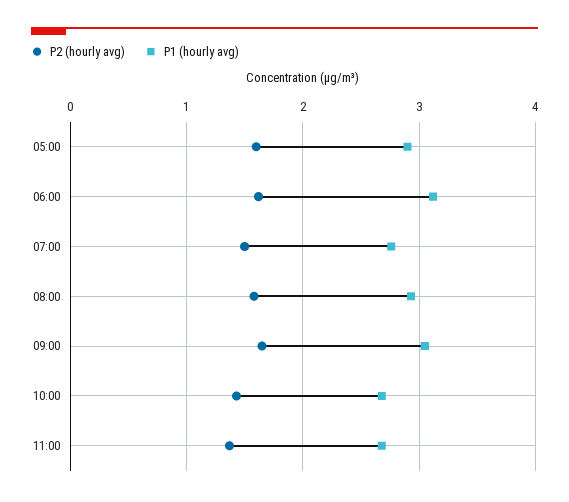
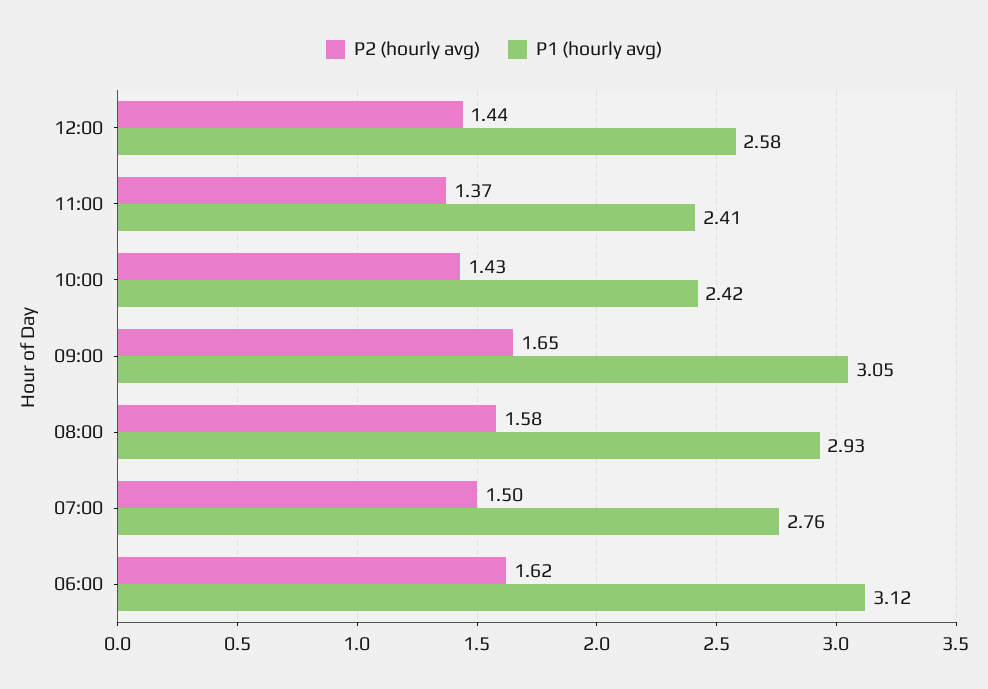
P2 (hourly avg), 05:00: 1.6 -> none
P1 (hourly avg), 05:00: 2.9 -> none
P1 (hourly avg), 10:00: 2.7 -> 2.42
P1 (hourly avg), 11:00: 2.7 -> 2.41
P2 (hourly avg), 12:00: none -> 1.44
P1 (hourly avg), 12:00: none -> 2.58

